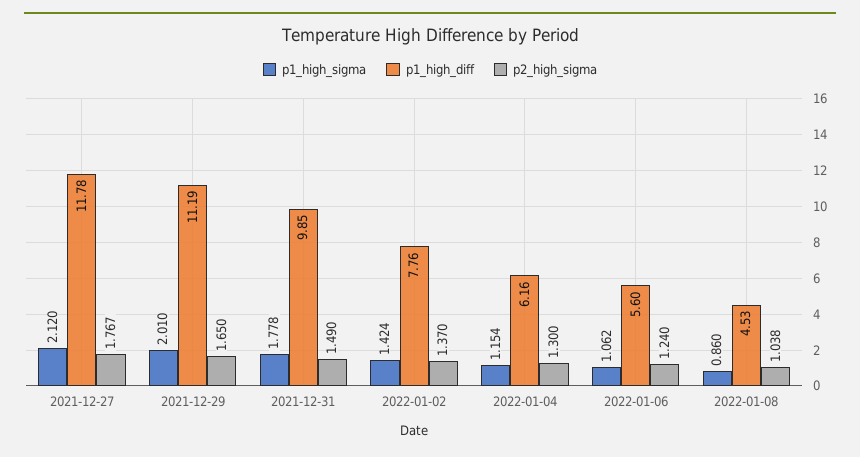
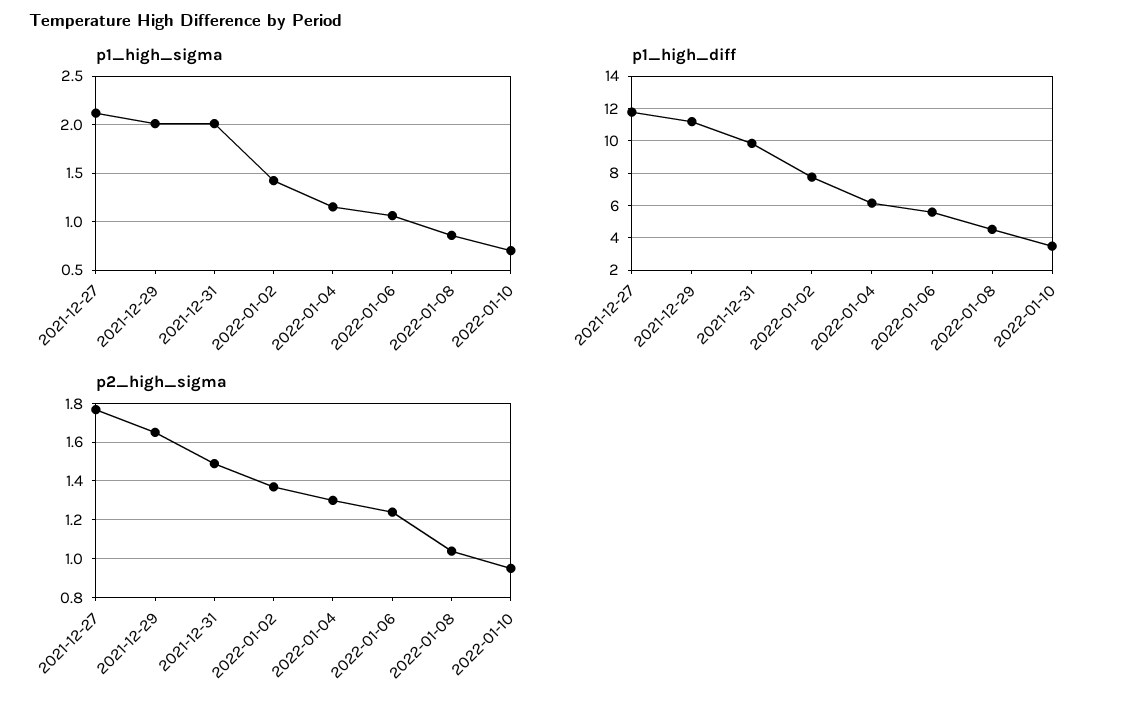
p1_high_sigma, 2021-12-31: 1.778 -> 2
p1_high_sigma, 2022-01-10: none -> 0.7
p1_high_diff, 2022-01-10: none -> 3.5
p2_high_sigma, 2022-01-10: none -> 0.95

